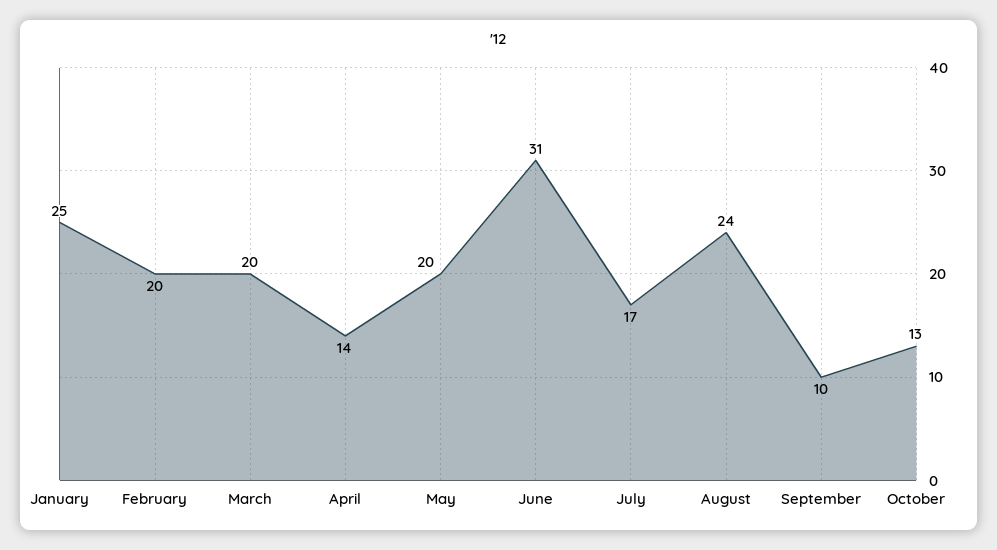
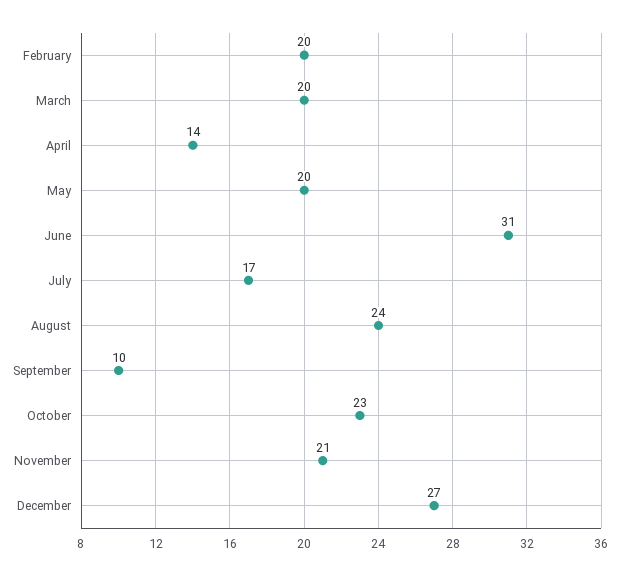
January: 25 -> none
October: 13 -> 23
November: none -> 21
December: none -> 27

